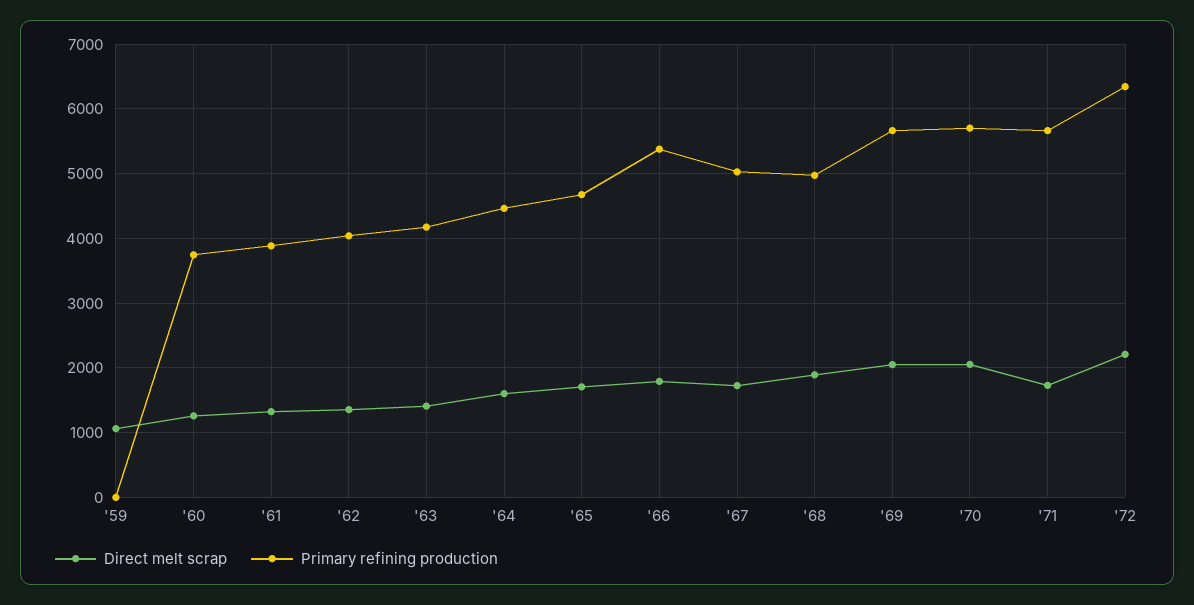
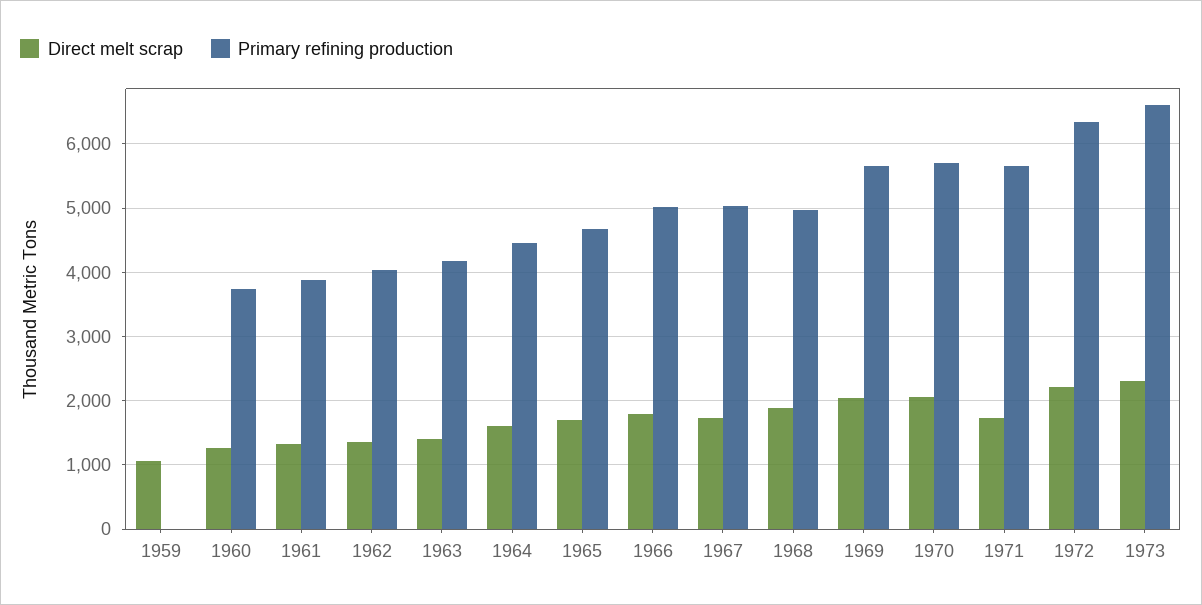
Primary refining production, '66: 5400 -> 5000
Direct melt scrap, 1973: none -> 2300
Primary refining production, 1973: none -> 6600

